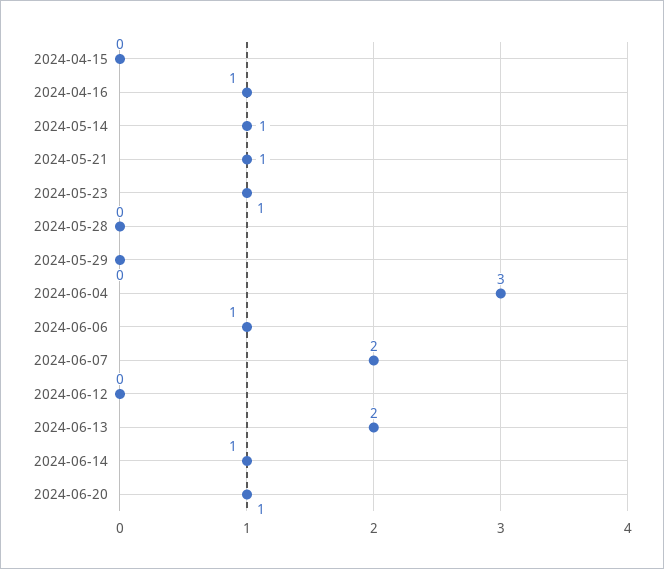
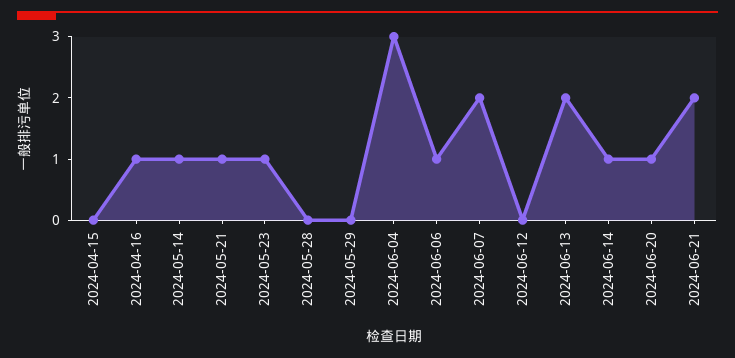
2024-06-21: none -> 2

